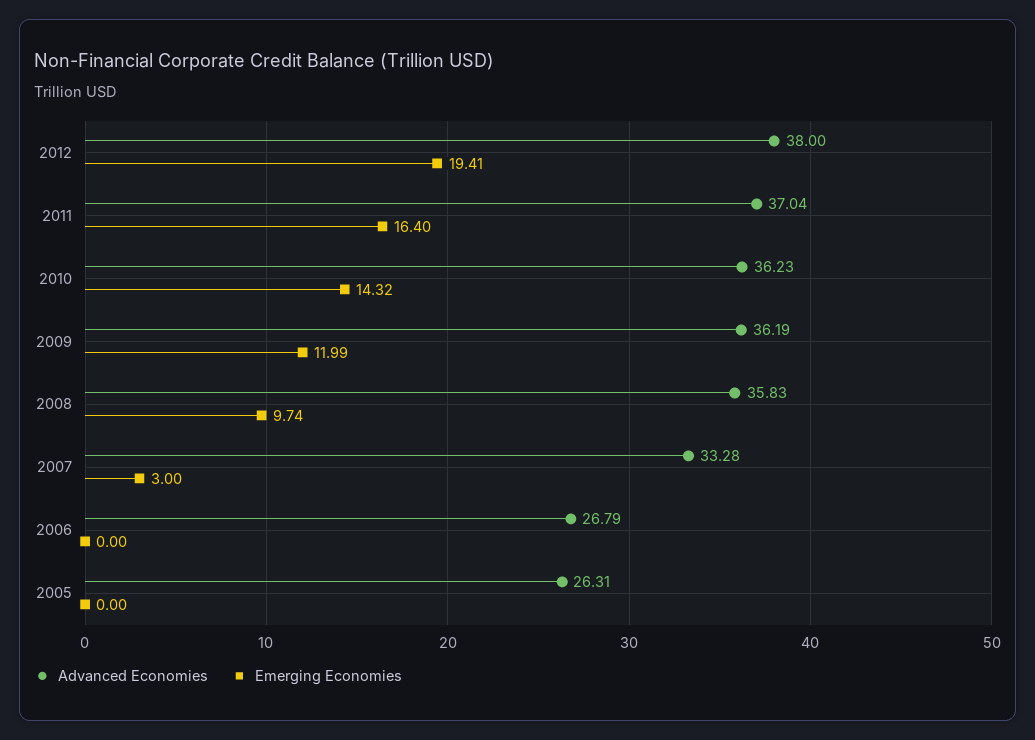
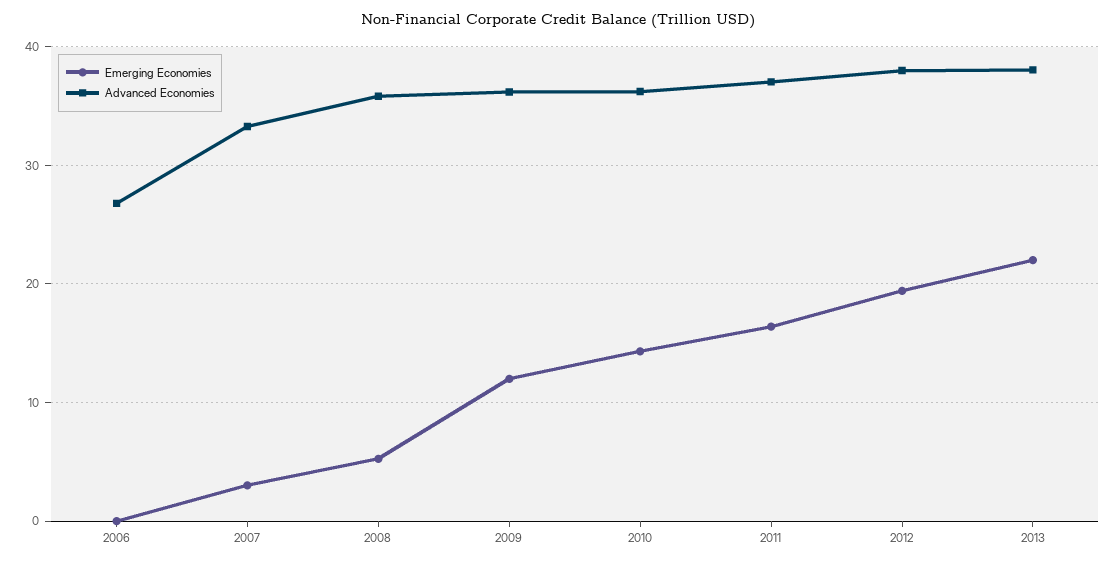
Emerging Economies, 2008: 9.74 -> 5
Advanced Economies, 2005: 26.31 -> none
Emerging Economies, 2005: 0 -> none
Emerging Economies, 2013: none -> 22
Advanced Economies, 2013: none -> 38

